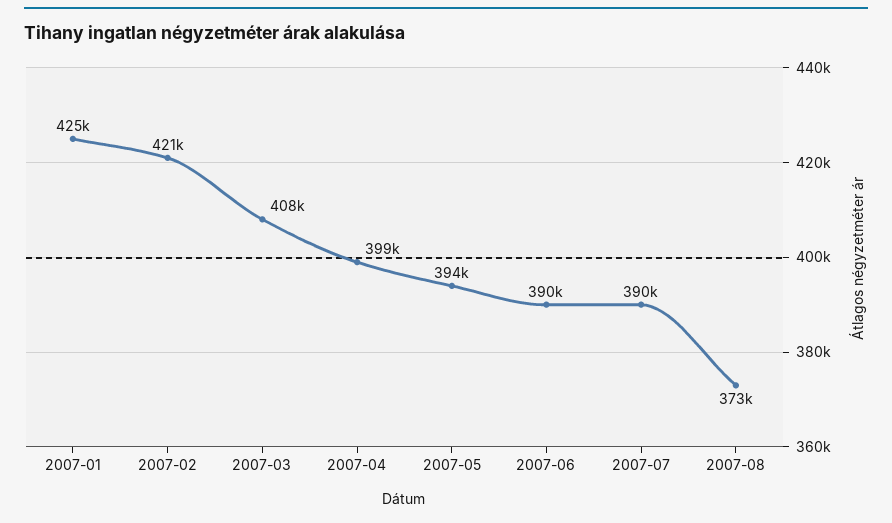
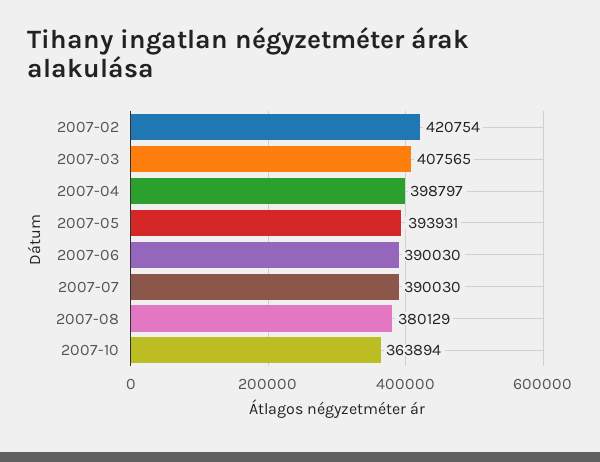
2007-01: 425000 -> none
2007-08: 373000 -> 380129
2007-10: none -> 363894

